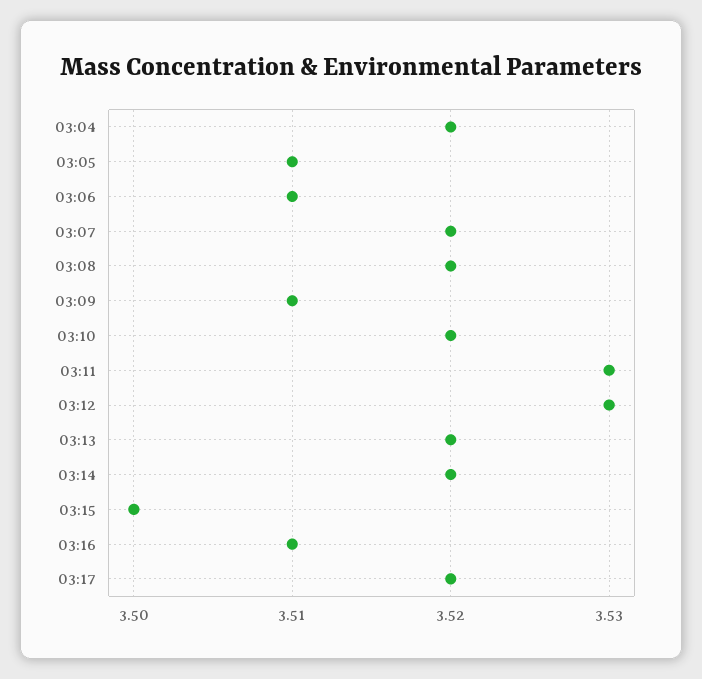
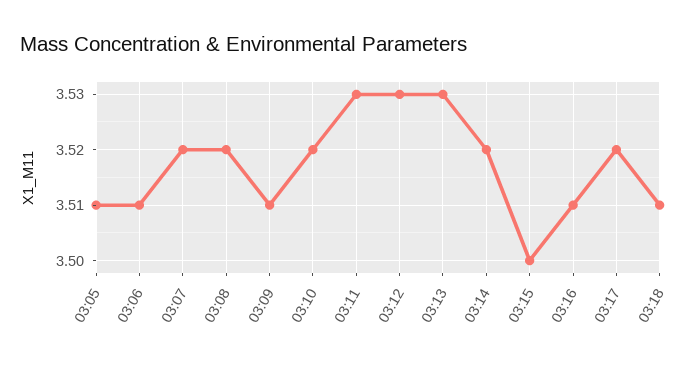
03:04: 3.52 -> none
03:13: 3.52 -> 3.53
03:18: none -> 3.51

